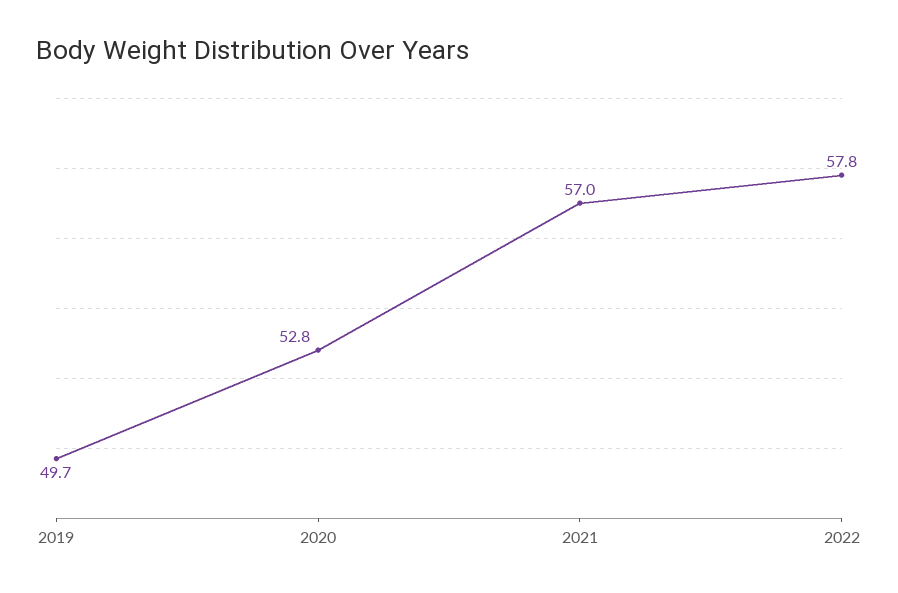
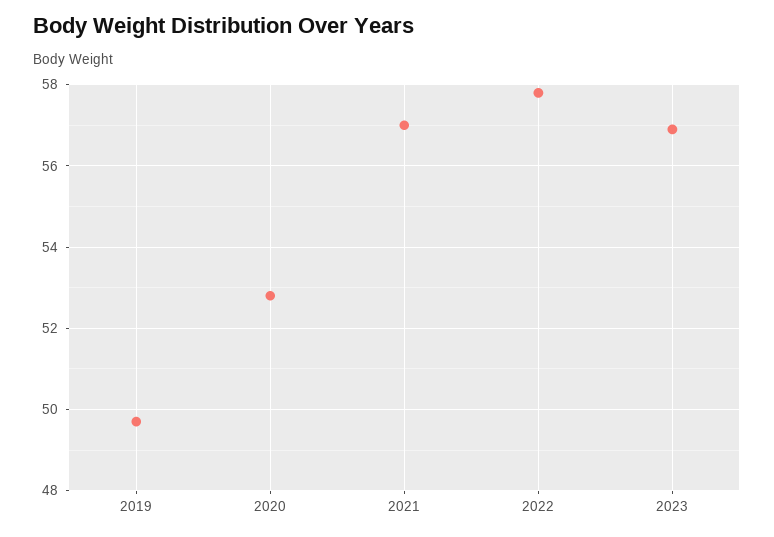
2023: none -> 57

